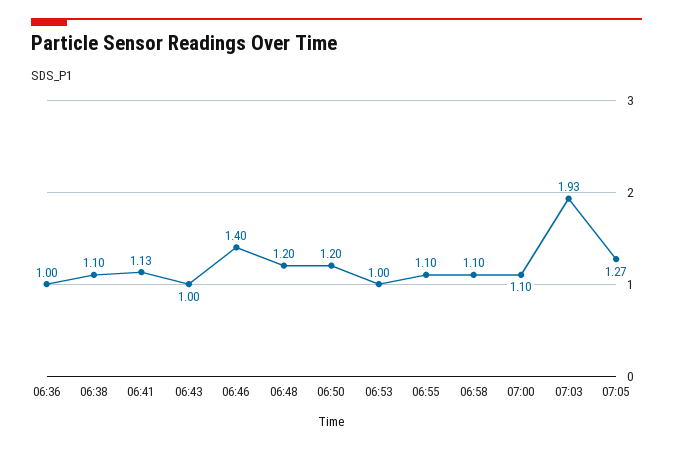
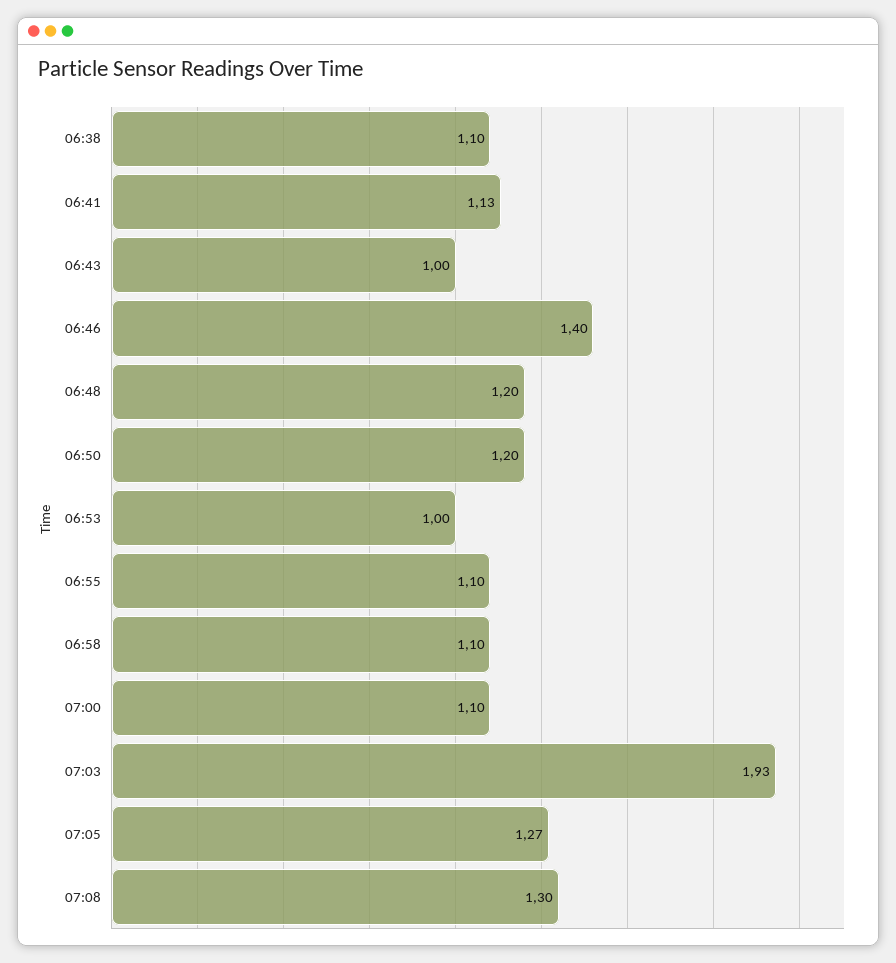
06:36: 1 -> none
07:08: none -> 1.3

